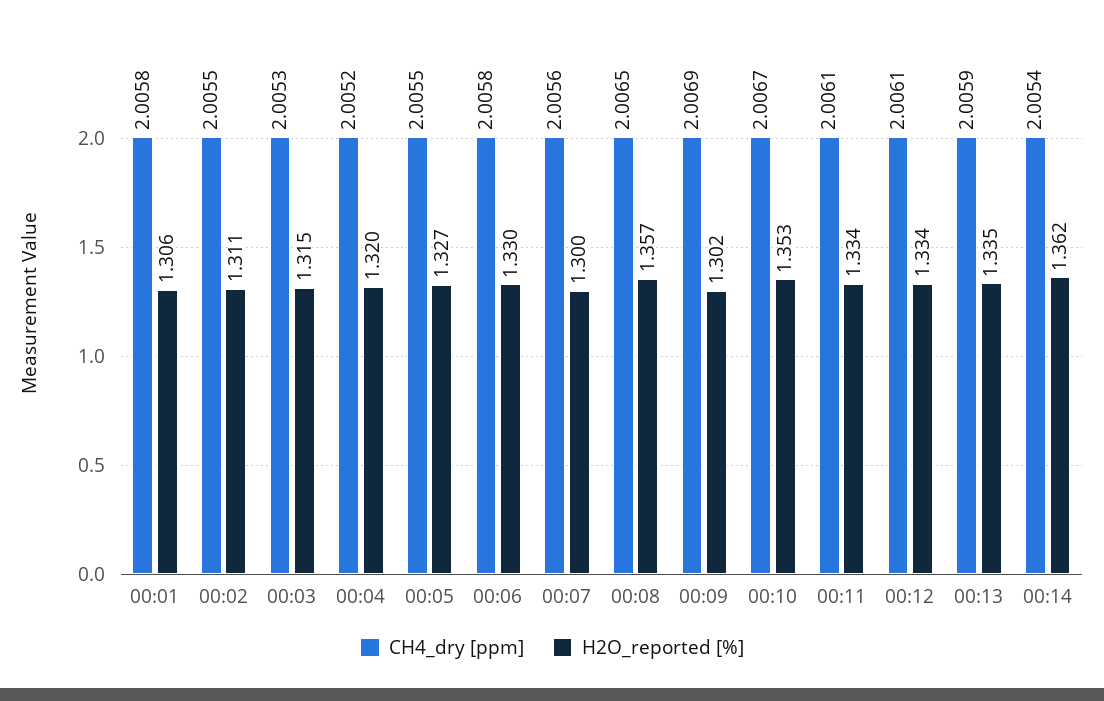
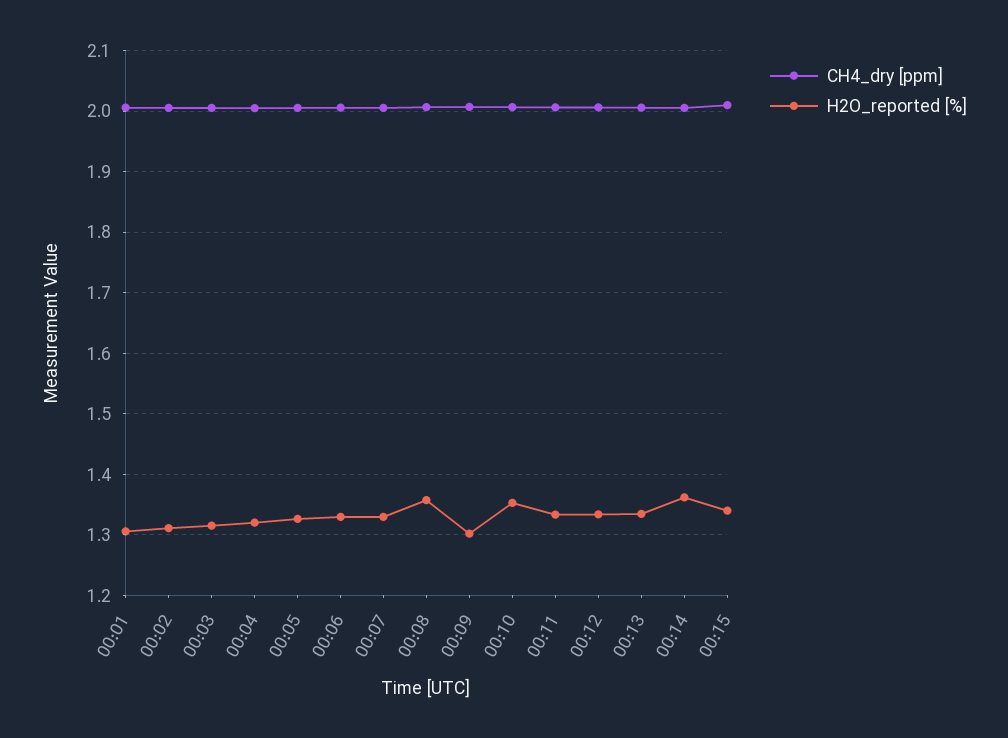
H2O_reported [%], 00:07: 1.3 -> 1.33
CH4_dry [ppm], 00:15: none -> 2.01
H2O_reported [%], 00:15: none -> 1.34

